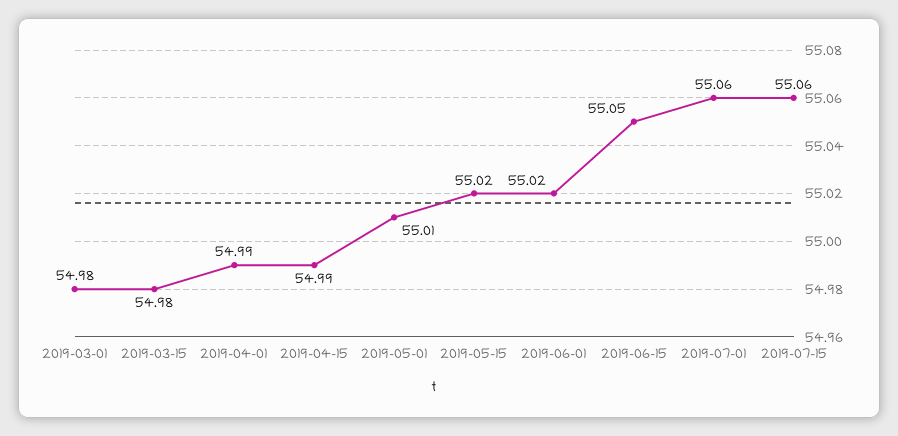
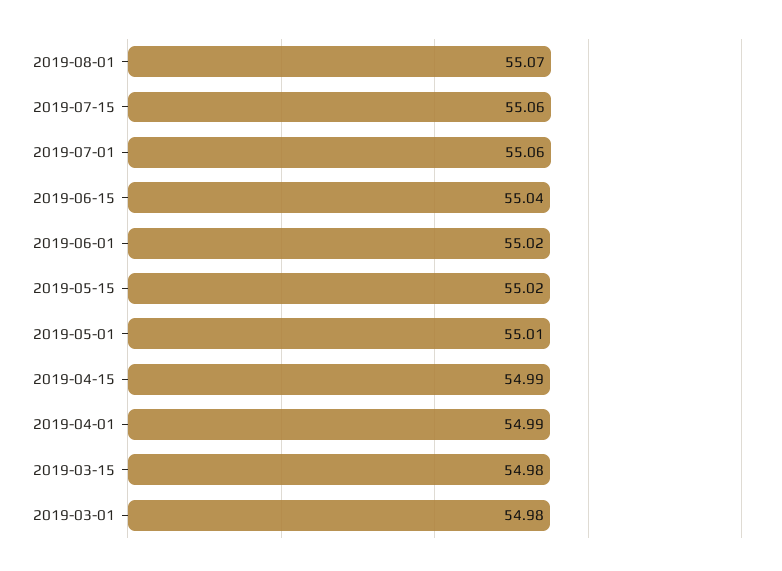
2019-06-15: 55.05 -> 55.04
2019-08-01: none -> 55.07

